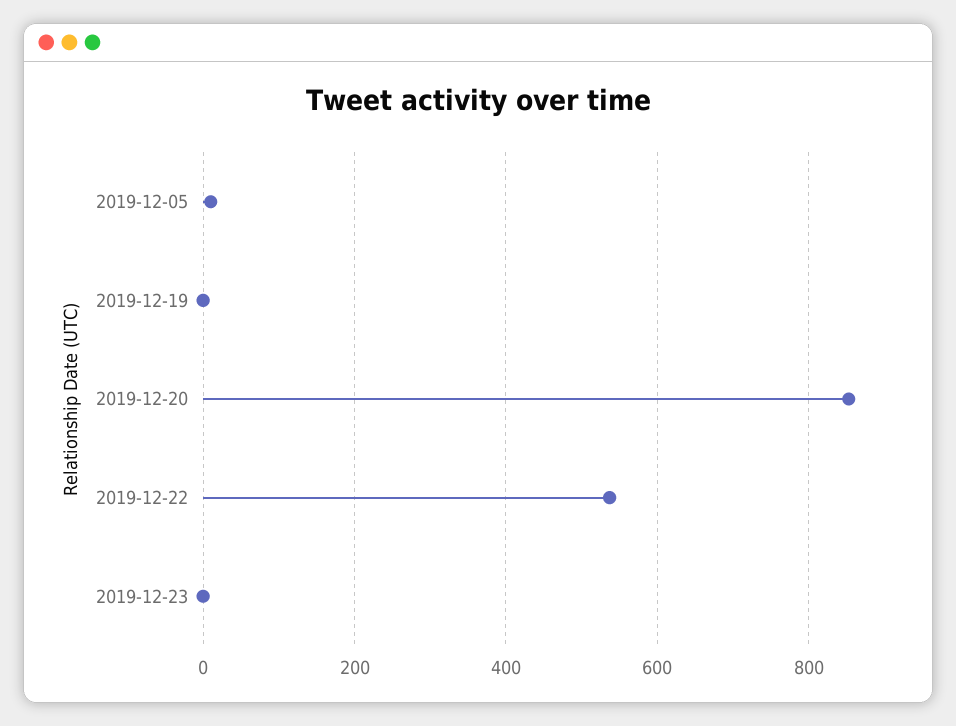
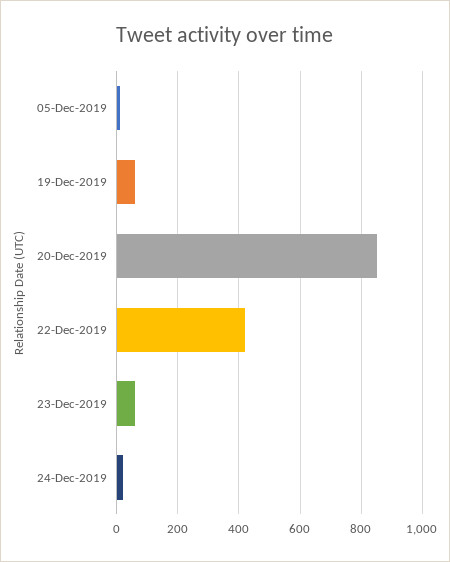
2019-12-19: 0 -> 60
2019-12-22: 540 -> 420
2019-12-23: 0 -> 60
24-Dec-2019: none -> 20

